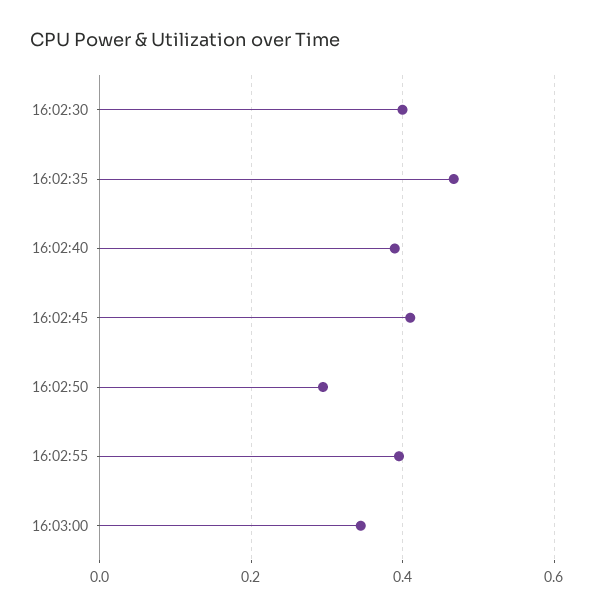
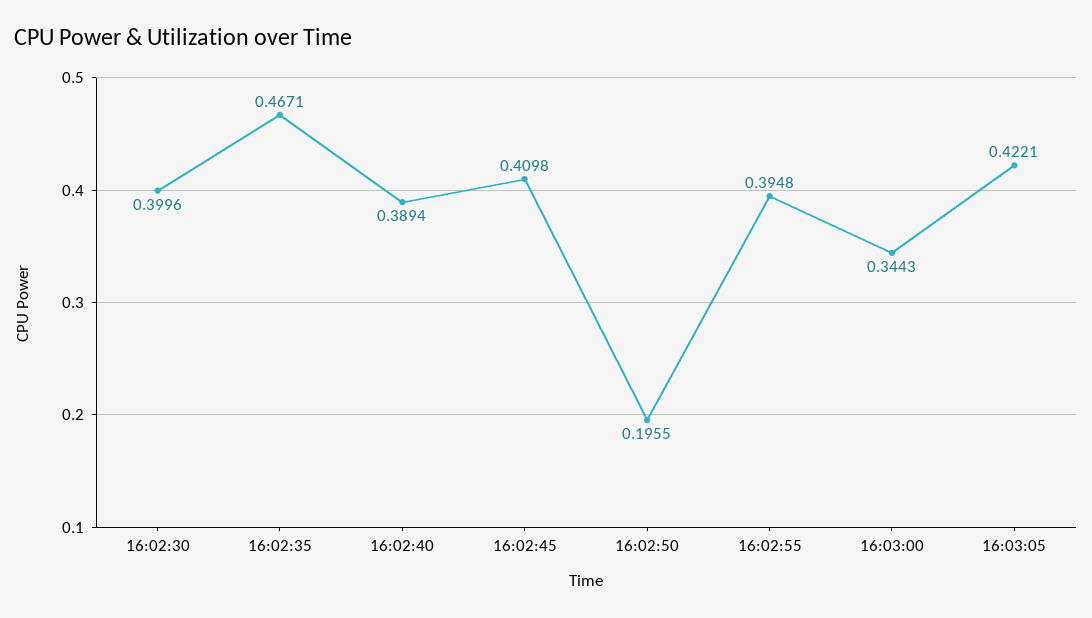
16:02:50: 0.3 -> 0.1955
16:03:05: none -> 0.4221

